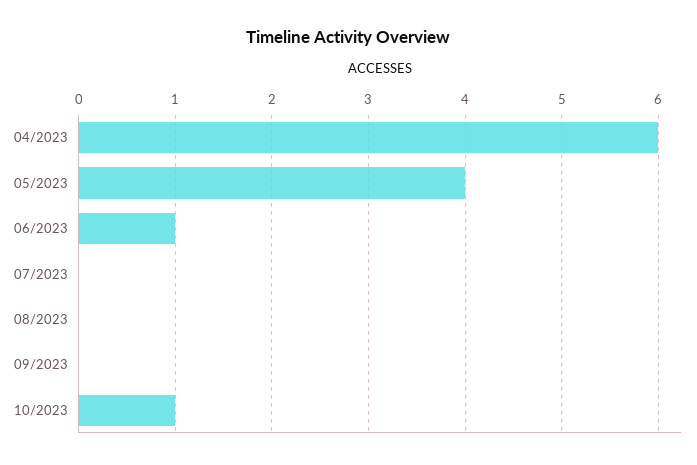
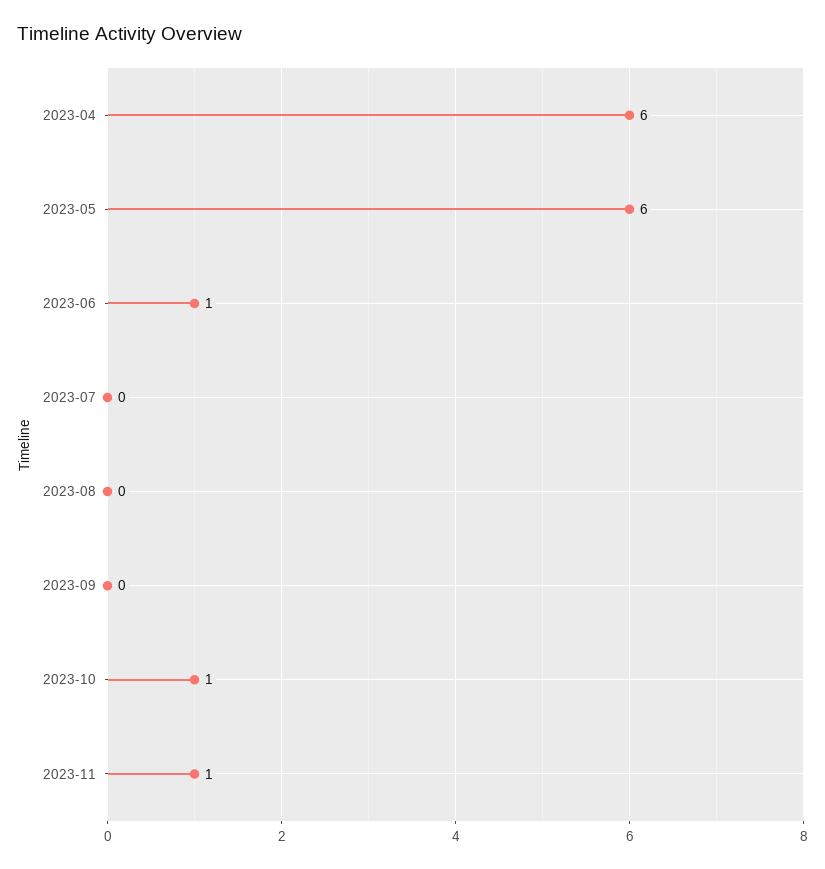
05/2023: 4 -> 6
2023-11: none -> 1

